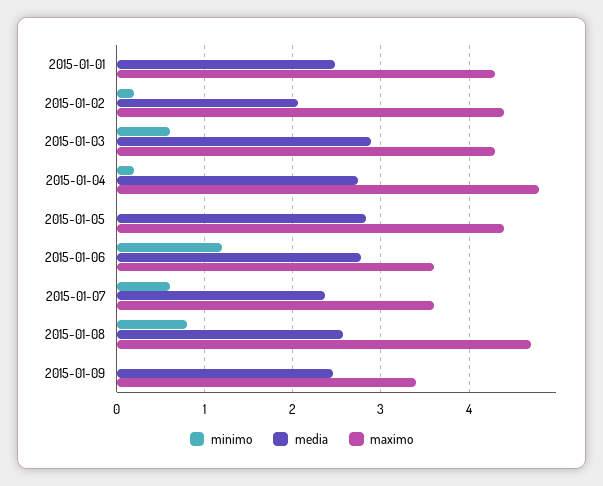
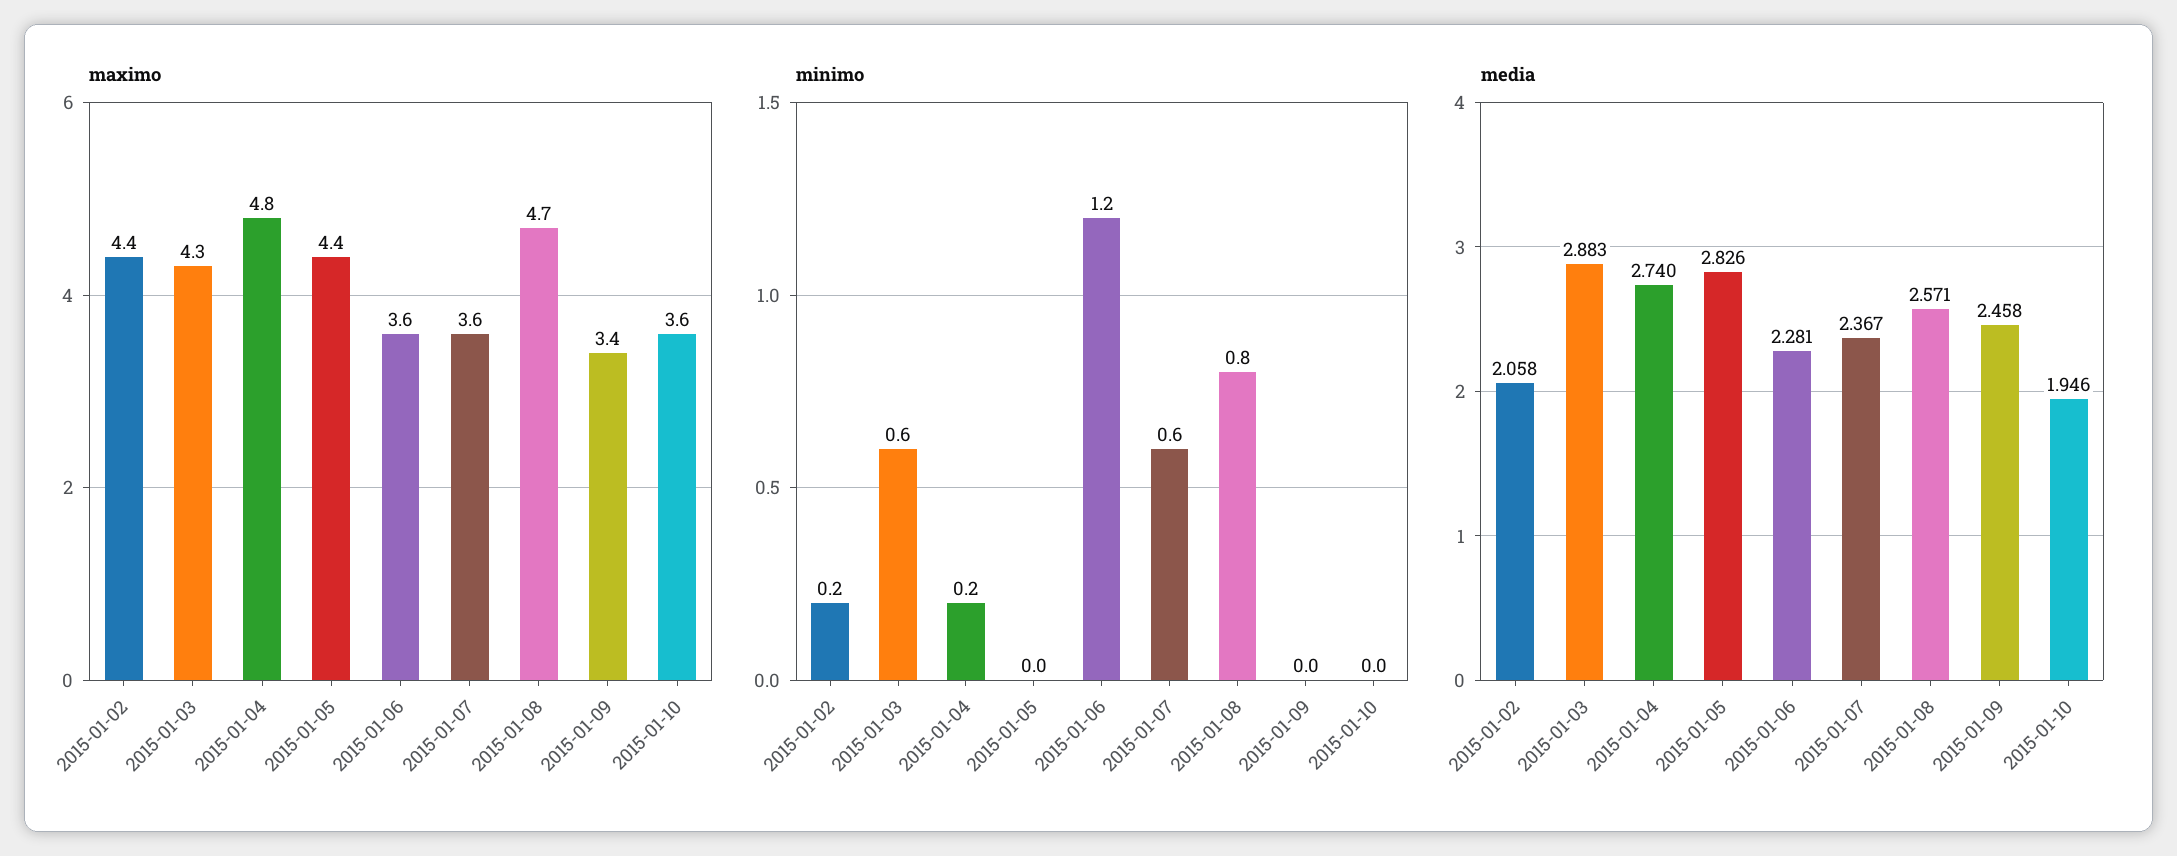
minimo, 2015-01-01: 0 -> none
media, 2015-01-01: 2.5 -> none
maximo, 2015-01-01: 4.3 -> none
media, 2015-01-06: 2.8 -> 2.281
maximo, 2015-01-10: none -> 3.6
minimo, 2015-01-10: none -> 0
media, 2015-01-10: none -> 1.946

